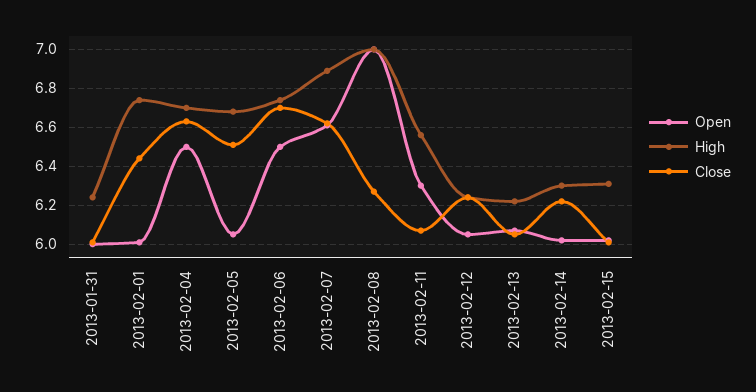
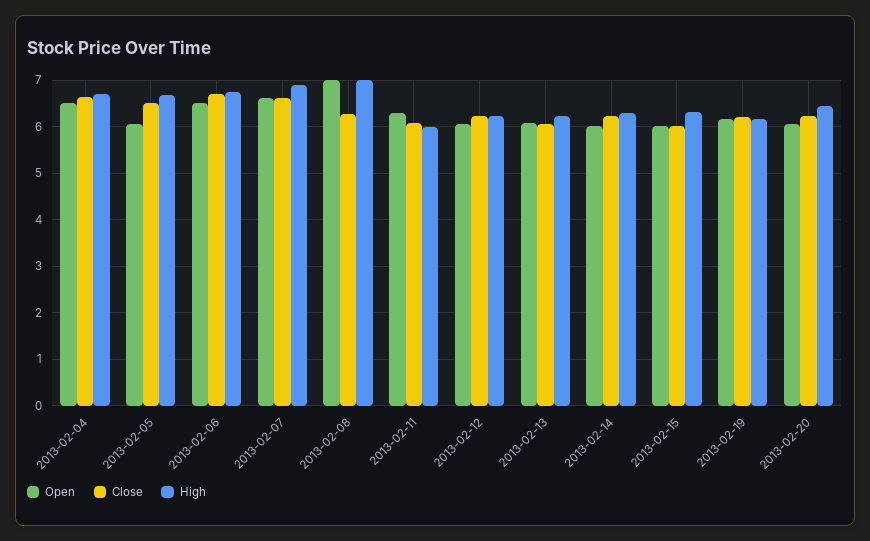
Open, 2013-01-31: 6 -> none
High, 2013-01-31: 6.25 -> none
Close, 2013-01-31: 6 -> none
Open, 2013-02-01: 6 -> none
High, 2013-02-01: 6.75 -> none
Close, 2013-02-01: 6.45 -> none
High, 2013-02-11: 6.55 -> 6
Open, 2013-02-19: none -> 6.2
Close, 2013-02-19: none -> 6.2
High, 2013-02-19: none -> 6.2
Open, 2013-02-20: none -> 6
Close, 2013-02-20: none -> 6.2
High, 2013-02-20: none -> 6.4

